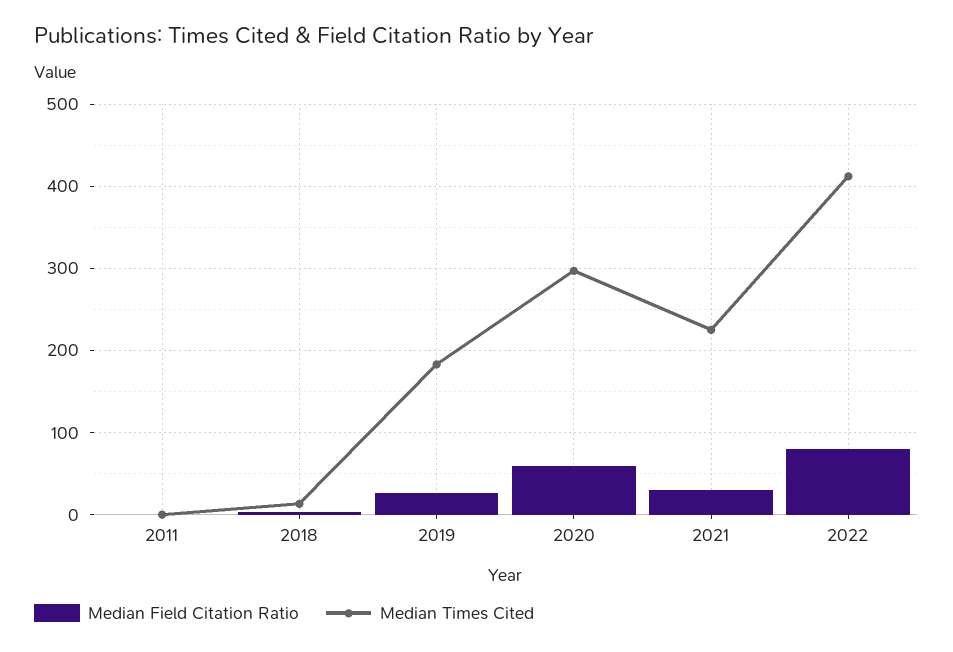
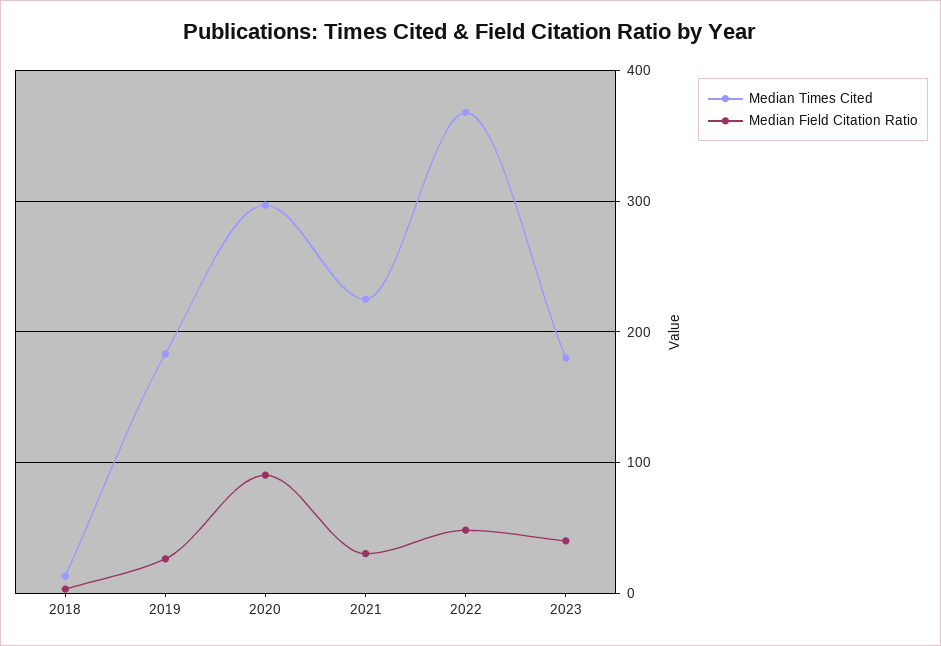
Median Field Citation Ratio, 2011: 0 -> none
Median Times Cited, 2011: 0 -> none
Median Field Citation Ratio, 2020: 60 -> 90
Median Field Citation Ratio, 2022: 80 -> 50
Median Times Cited, 2022: 410 -> 370
Median Times Cited, 2023: none -> 180
Median Field Citation Ratio, 2023: none -> 40

